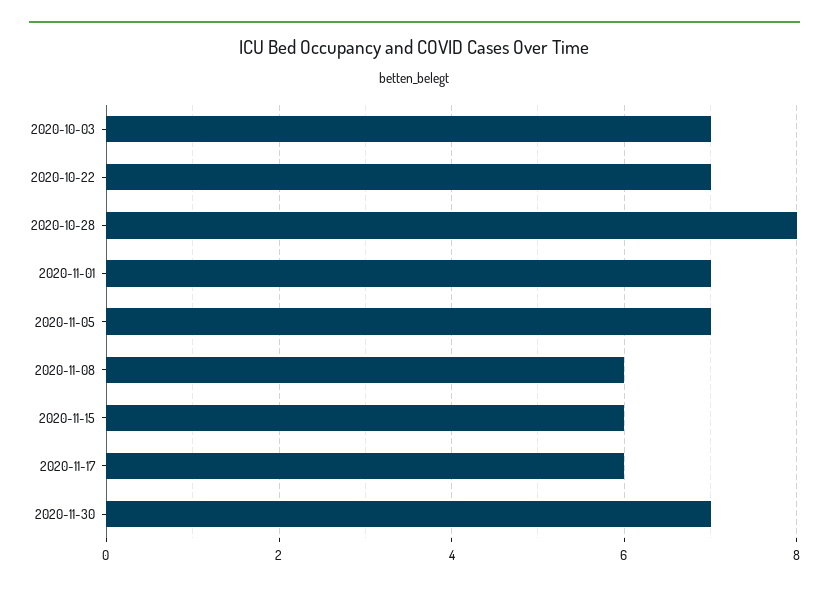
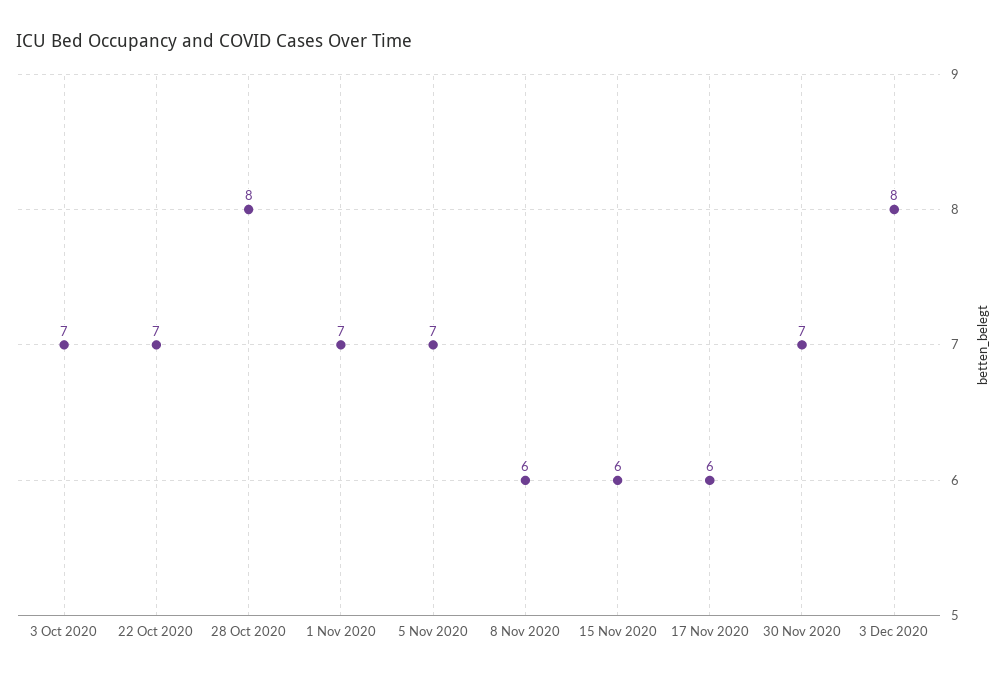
3 Dec 2020: none -> 8

